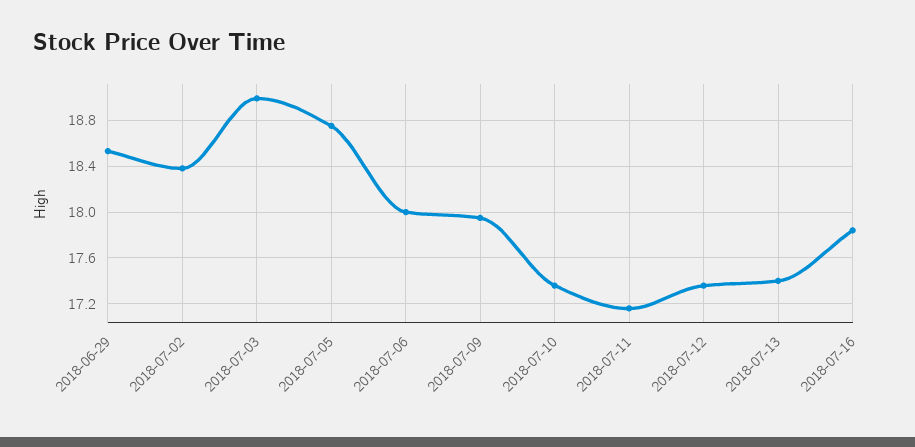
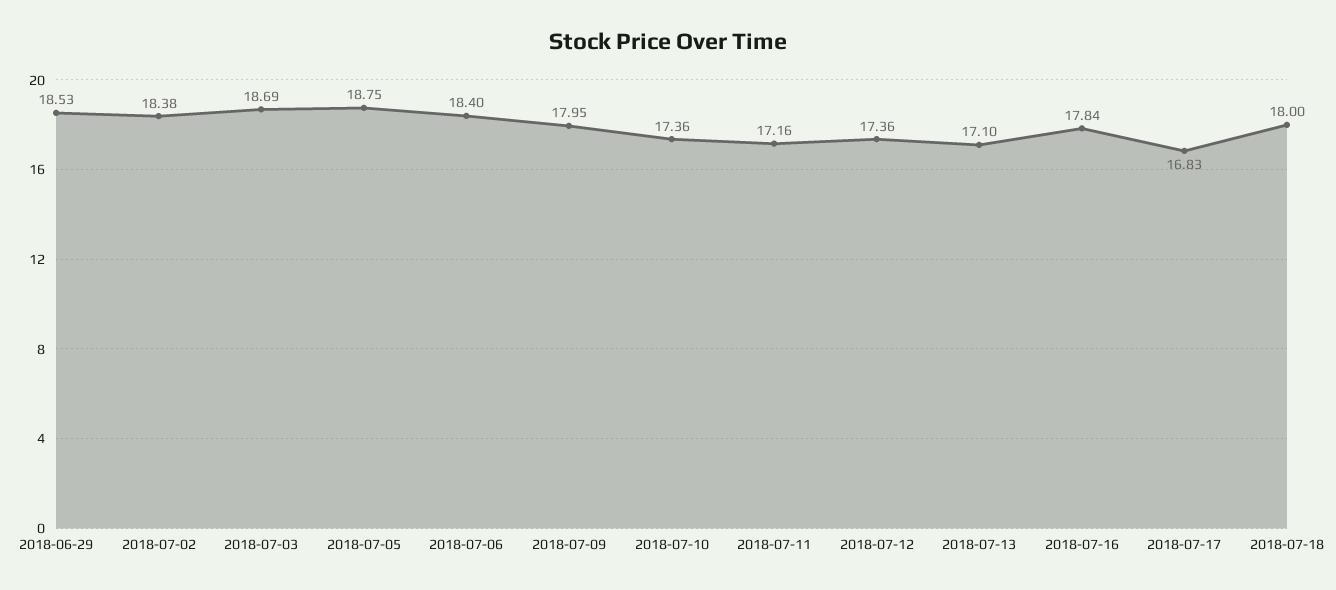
2018-07-03: 19 -> 18.69
2018-07-06: 18 -> 18.4
2018-07-13: 17.4 -> 17.1
2018-07-17: none -> 16.83
2018-07-18: none -> 18

